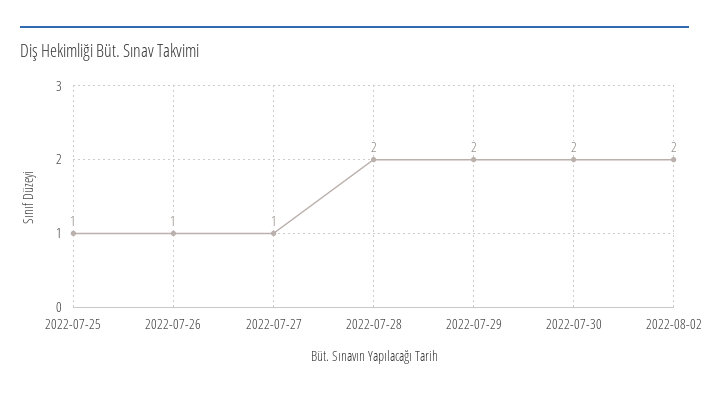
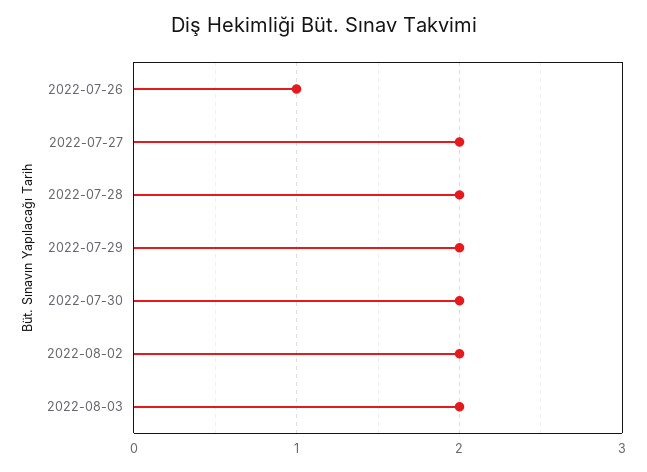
2022-07-25: 1 -> none
2022-07-27: 1 -> 2
2022-08-03: none -> 2

